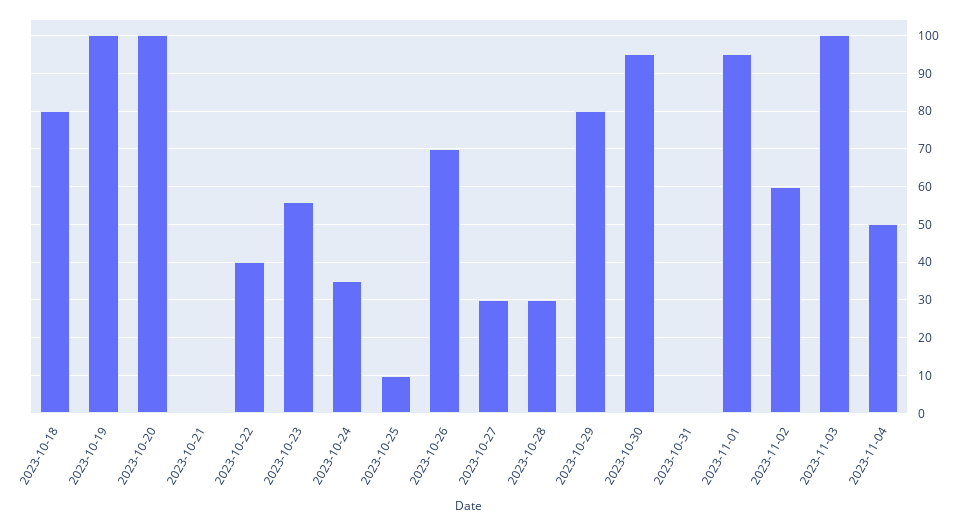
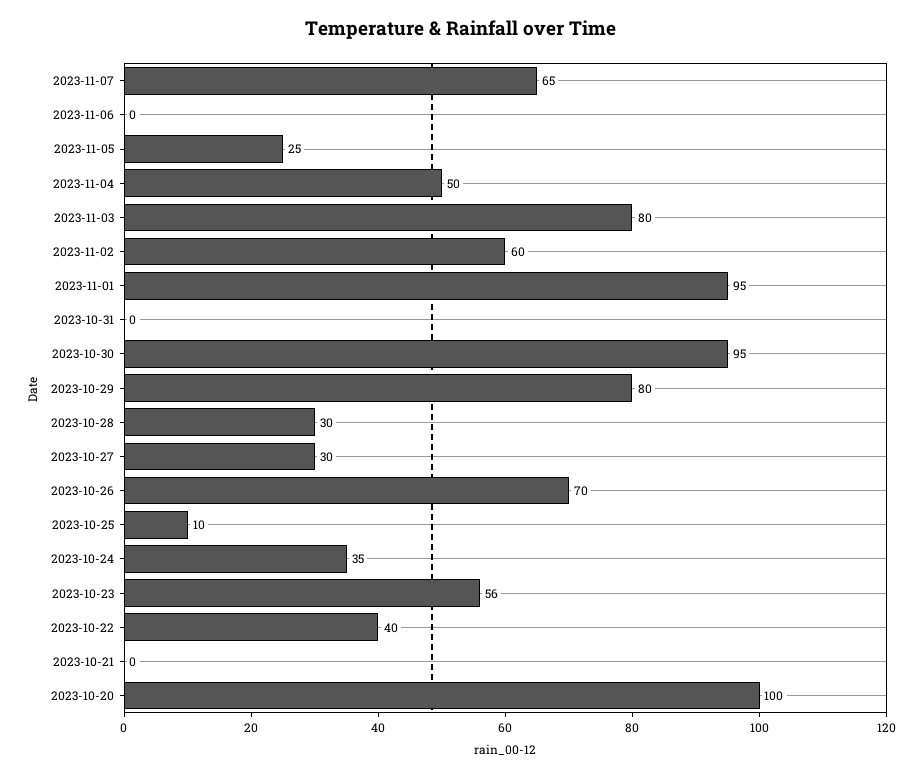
2023-10-18: 80 -> none
2023-10-19: 100 -> none
2023-11-03: 100 -> 80
2023-11-07: none -> 65
2023-11-06: none -> 0
2023-11-05: none -> 25

